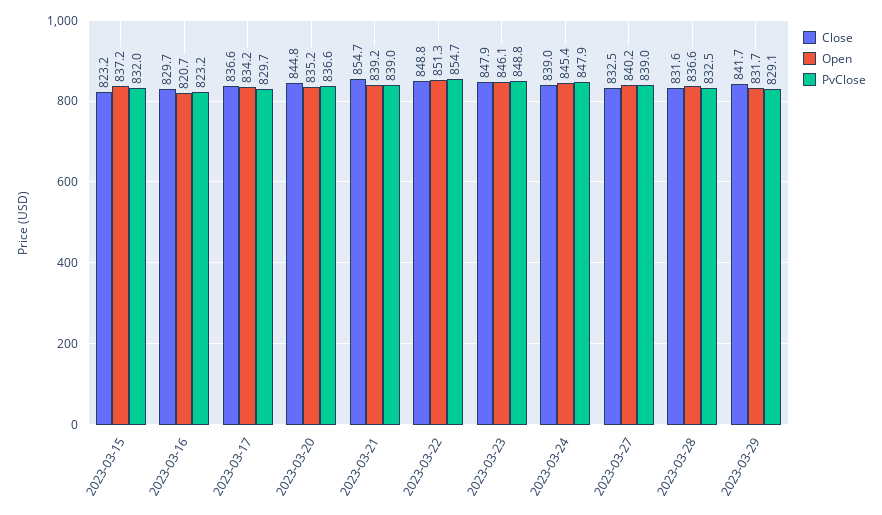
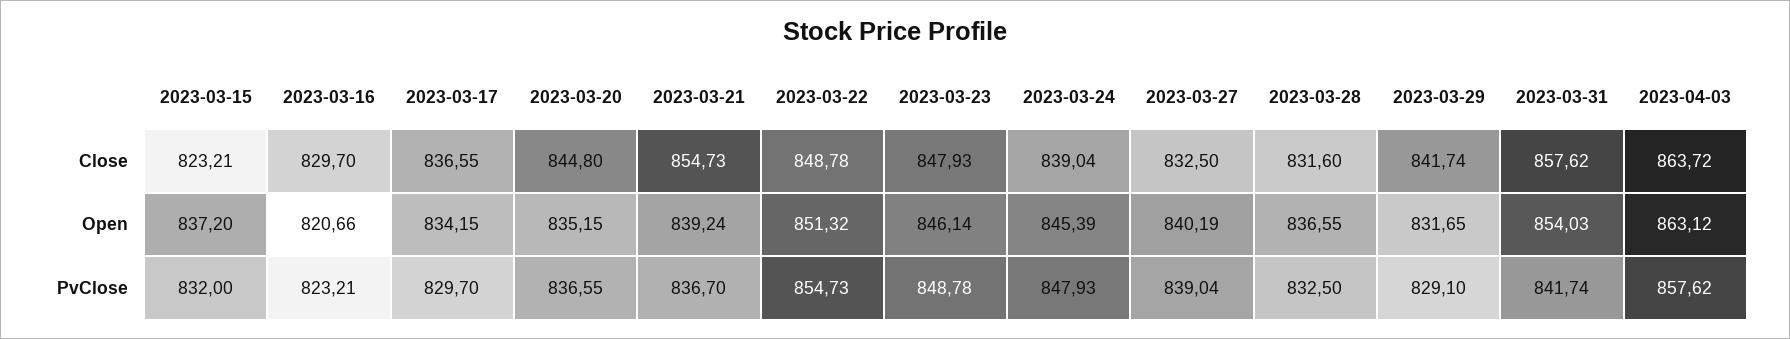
PvClose, 2023-03-21: 839 -> 836.7
Close, 2023-03-31: none -> 857.62
Close, 2023-04-03: none -> 863.72
Open, 2023-03-31: none -> 854.03
Open, 2023-04-03: none -> 863.12
PvClose, 2023-03-31: none -> 841.74
PvClose, 2023-04-03: none -> 857.62

